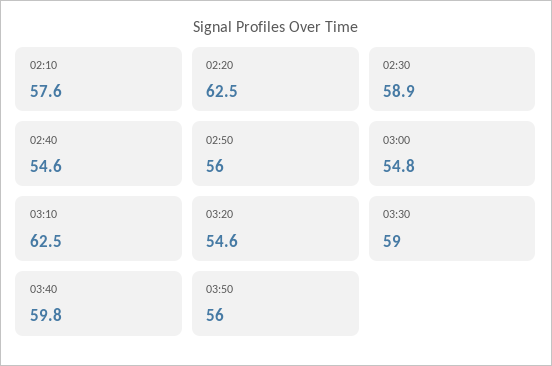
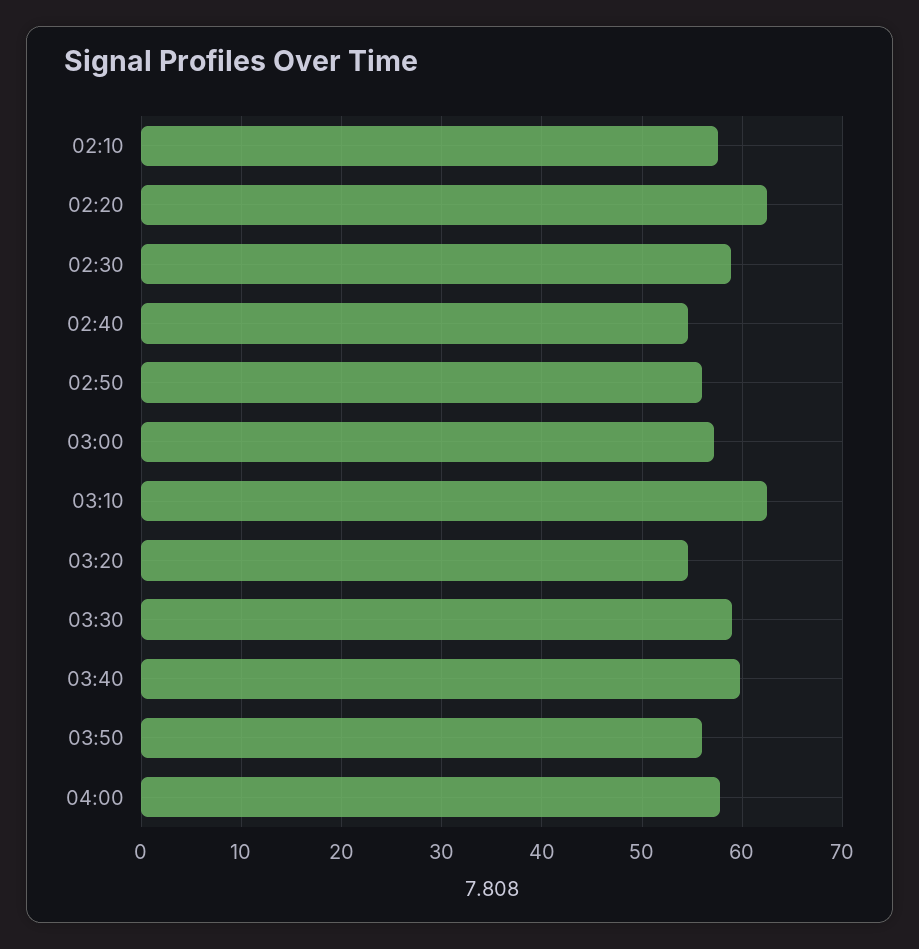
03:00: 54.8 -> 57
04:00: none -> 58

